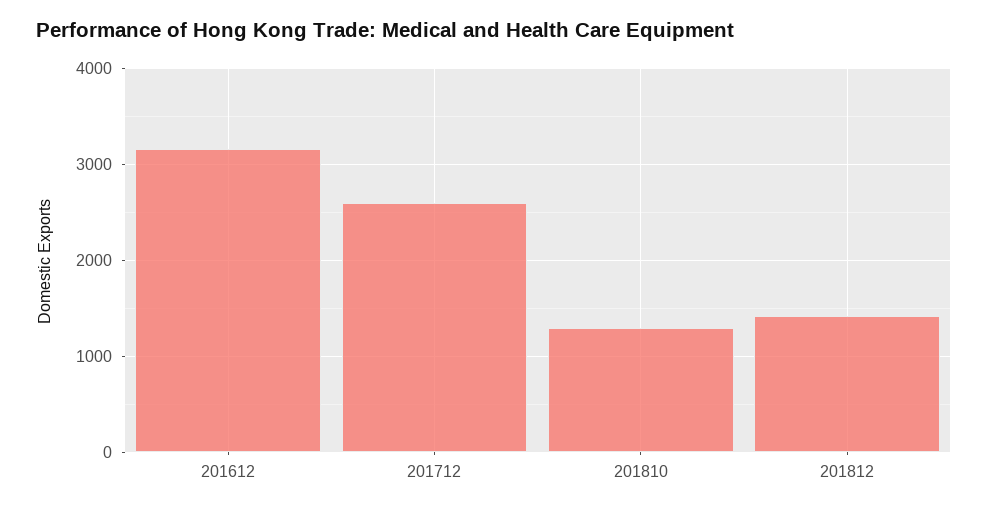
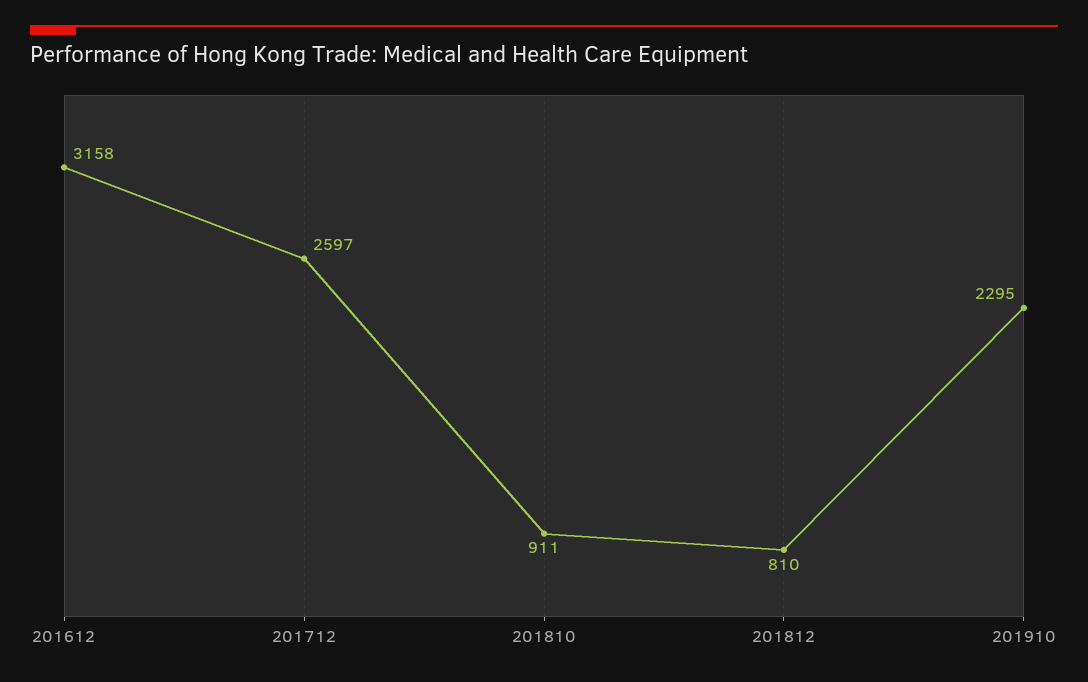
201810: 1300 -> 911
201812: 1400 -> 810
201910: none -> 2295

